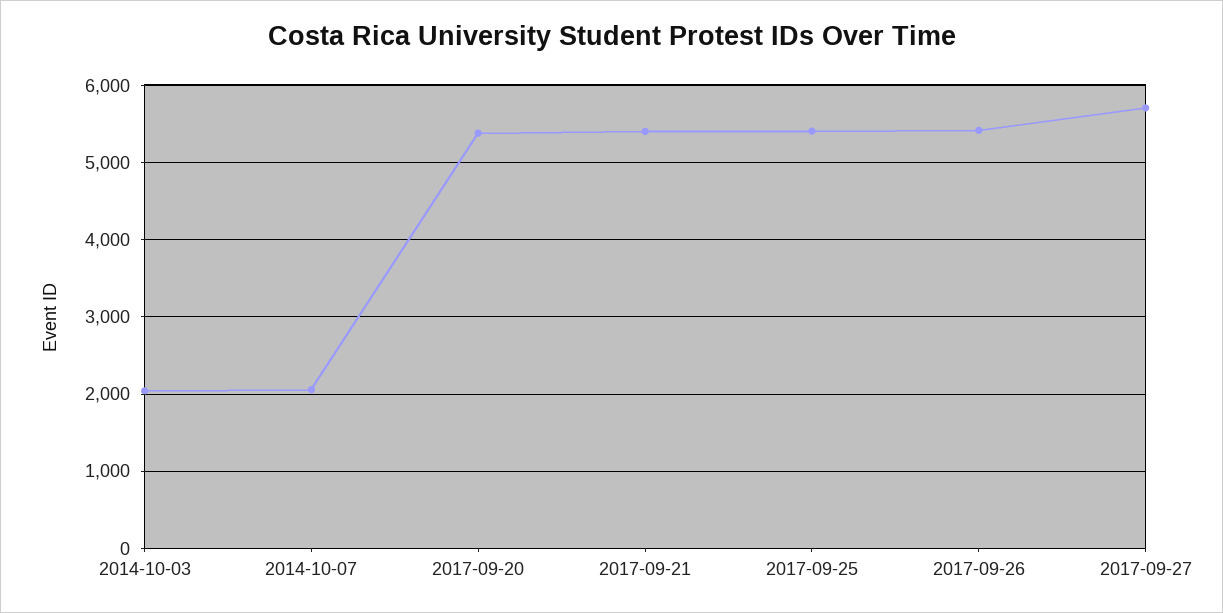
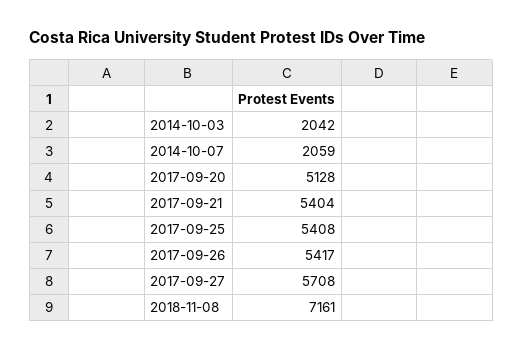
2017-09-20: 5400 -> 5128
2018-11-08: none -> 7161

